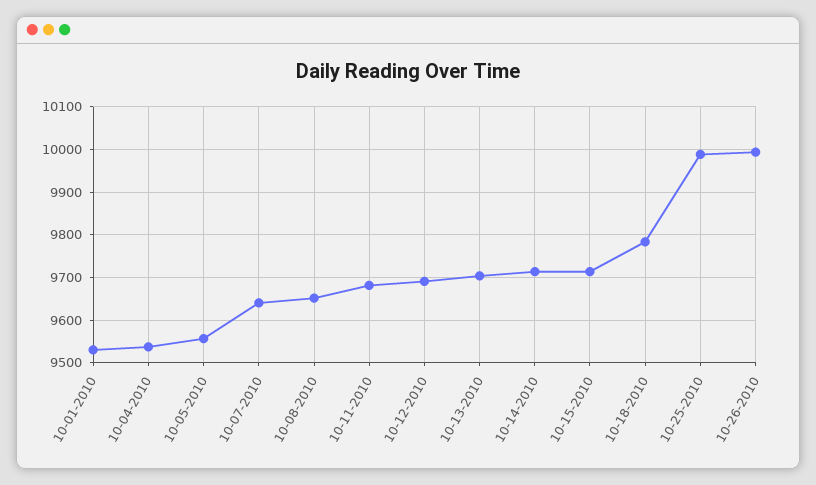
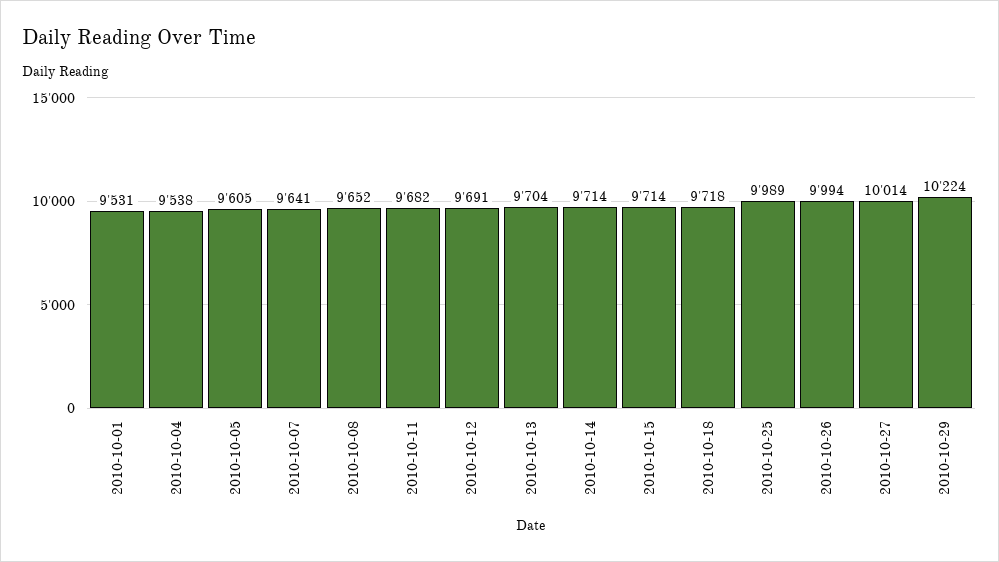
10-05-2010: 9560 -> 9605
10-18-2010: 9780 -> 9718
2010-10-27: none -> 10014
2010-10-29: none -> 10224

